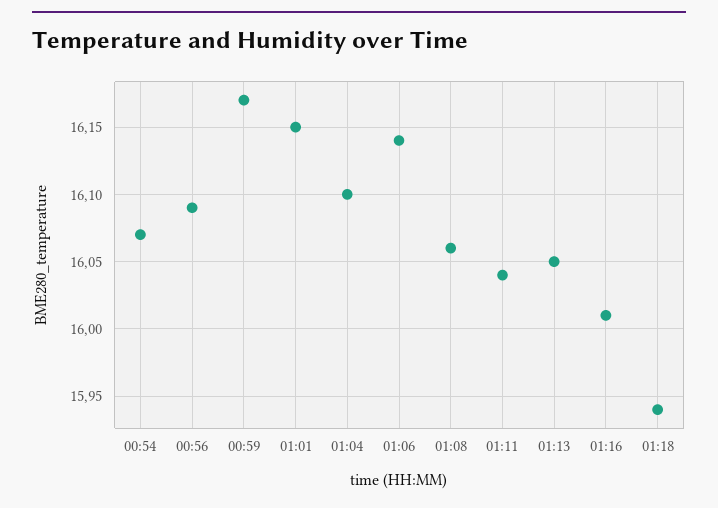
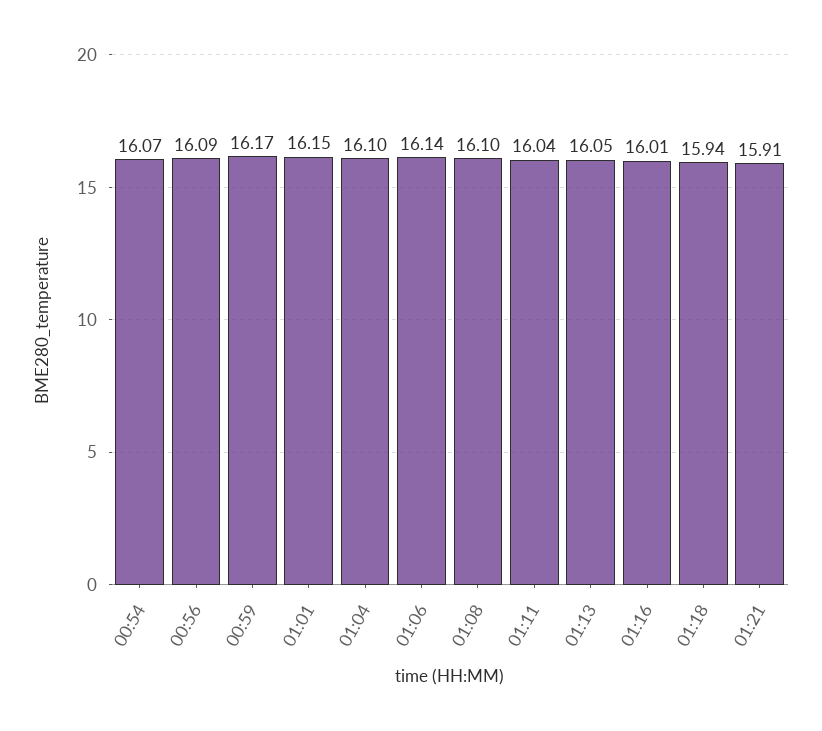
01:08: 16.06 -> 16.1
01:21: none -> 15.91

